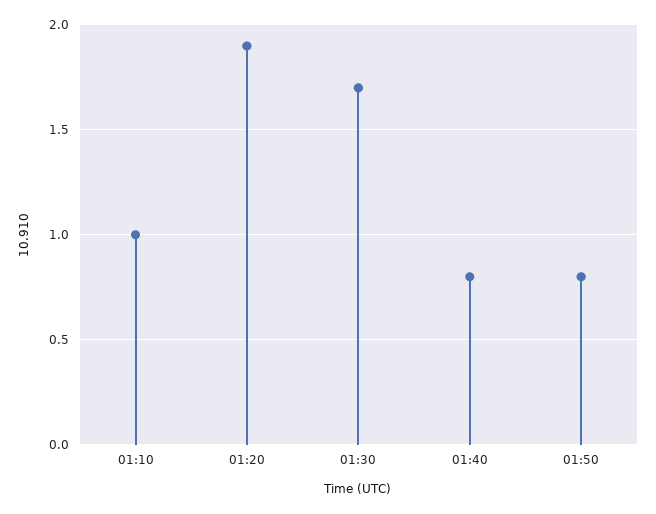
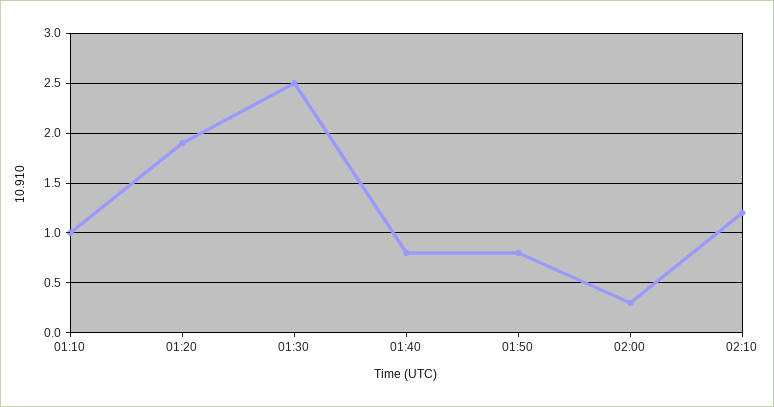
01:30: 1.7 -> 2.5
02:00: none -> 0.3
02:10: none -> 1.2

